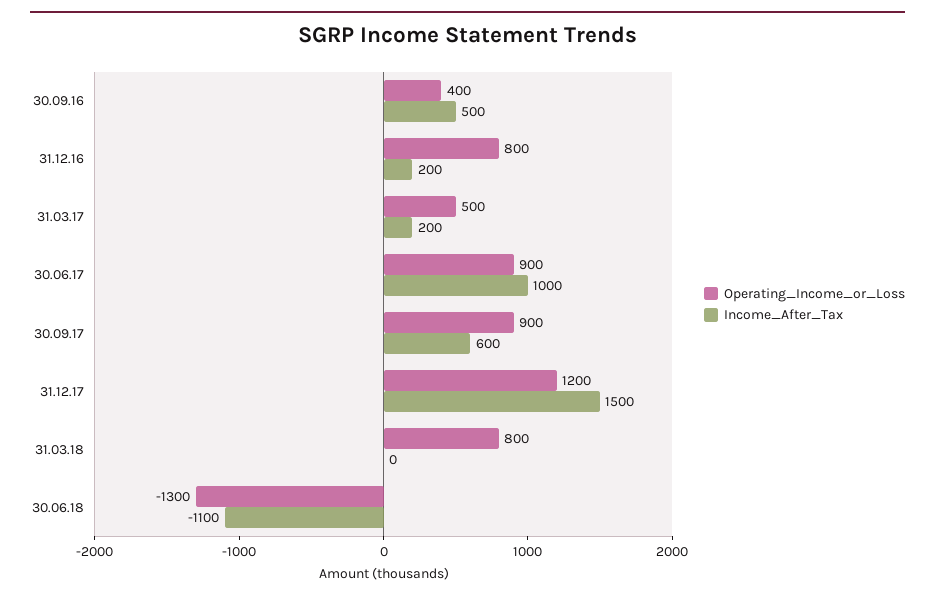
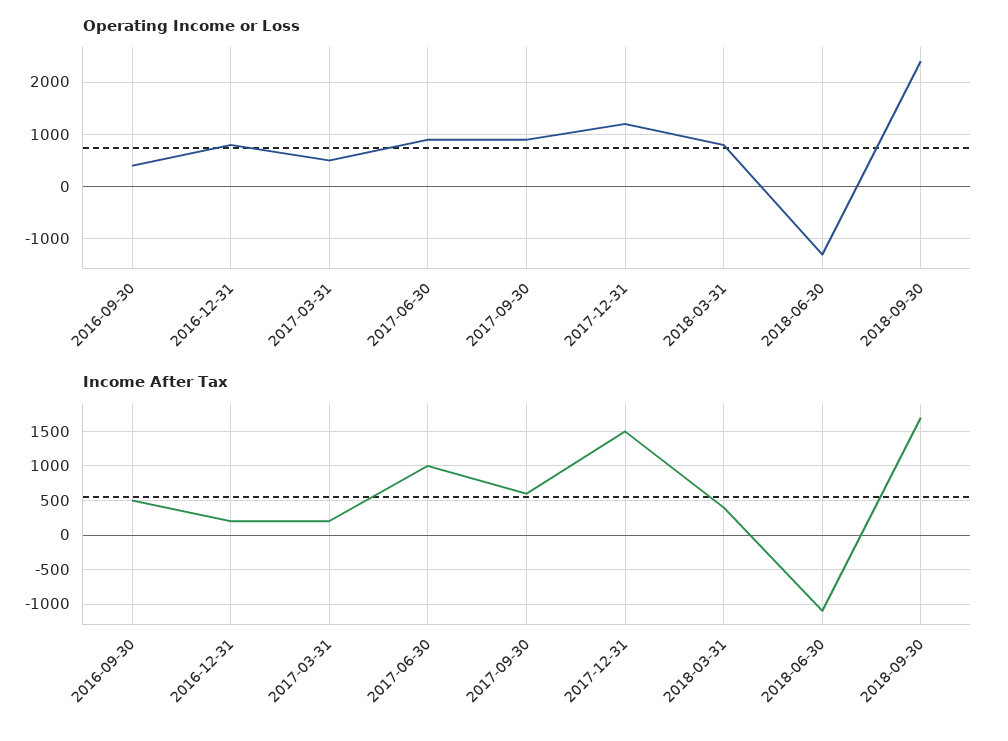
Income_After_Tax, 31.03.18: 0 -> 400
Operating_Income_or_Loss, 2018-09-30: none -> 2400
Income_After_Tax, 2018-09-30: none -> 1700

